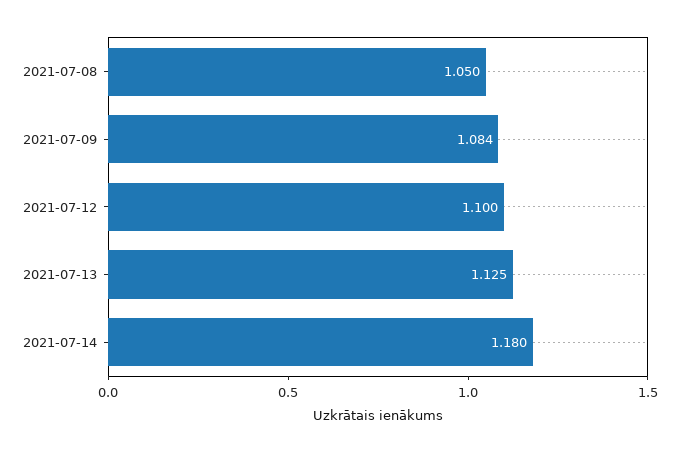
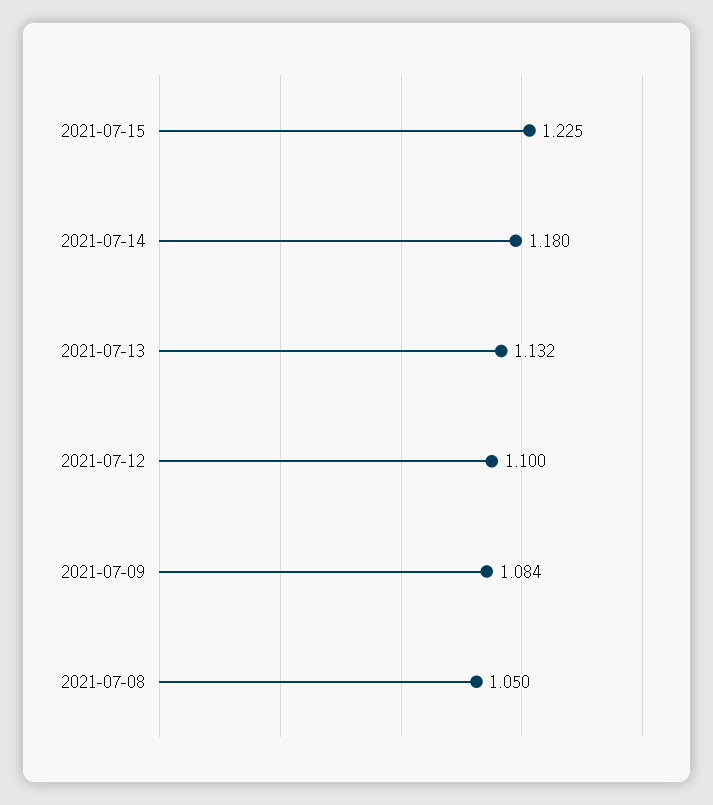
2021-07-13: 1.125 -> 1.132
2021-07-15: none -> 1.225

